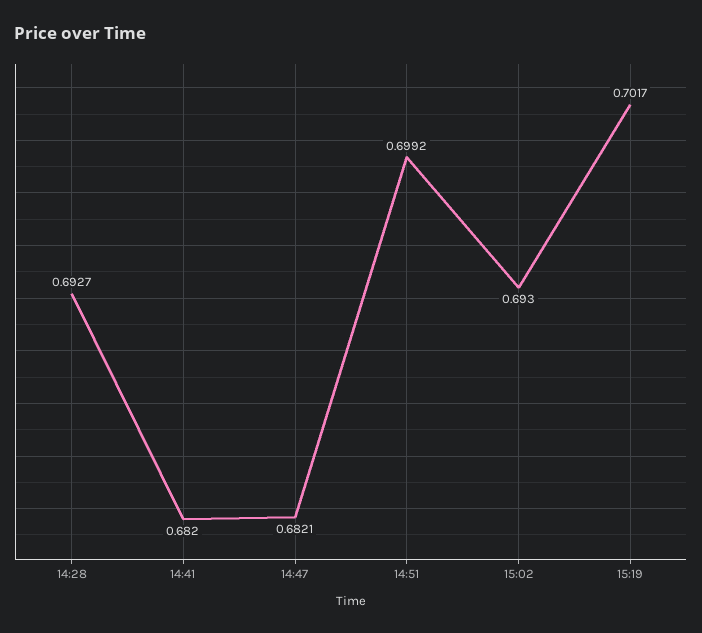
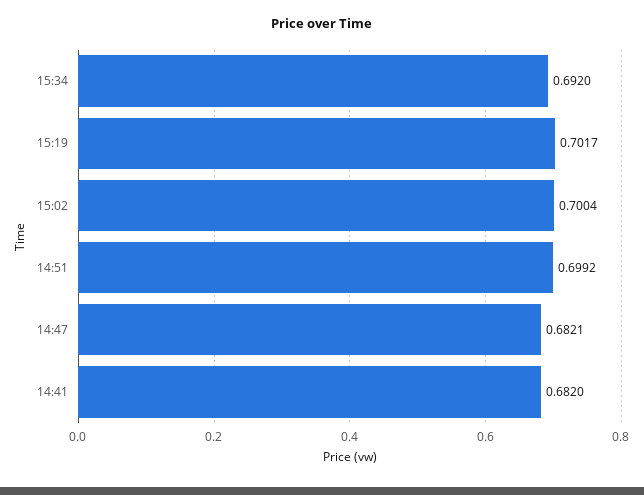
14:28: 0.6927 -> none
15:02: 0.693 -> 0.7004
15:34: none -> 0.692

